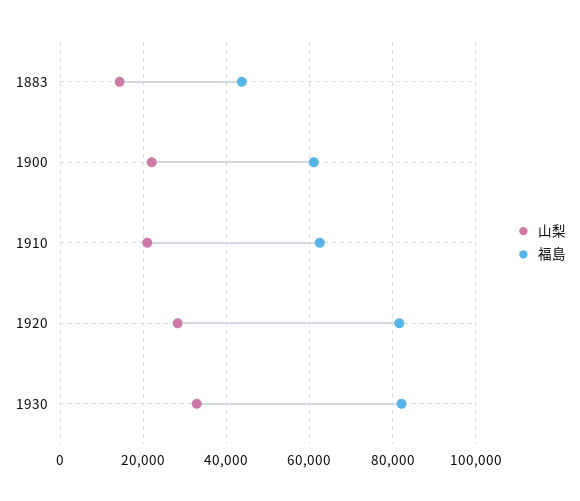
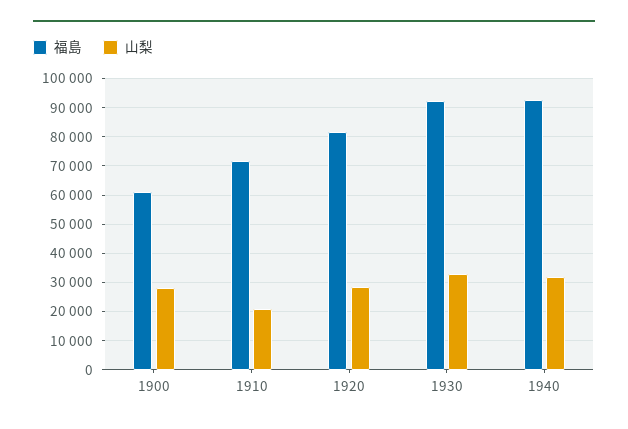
山梨, 1883: 14000 -> none
福島, 1883: 44000 -> none
山梨, 1900: 22000 -> 27500
福島, 1910: 62000 -> 72500
福島, 1930: 82000 -> 92500
福島, 1940: none -> 92500
山梨, 1940: none -> 32500

